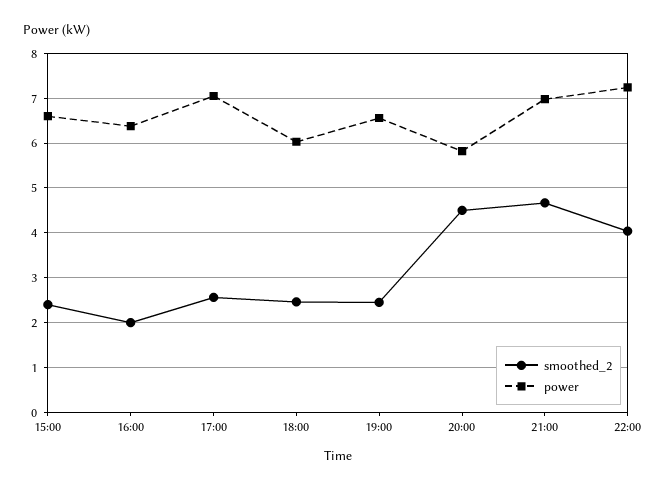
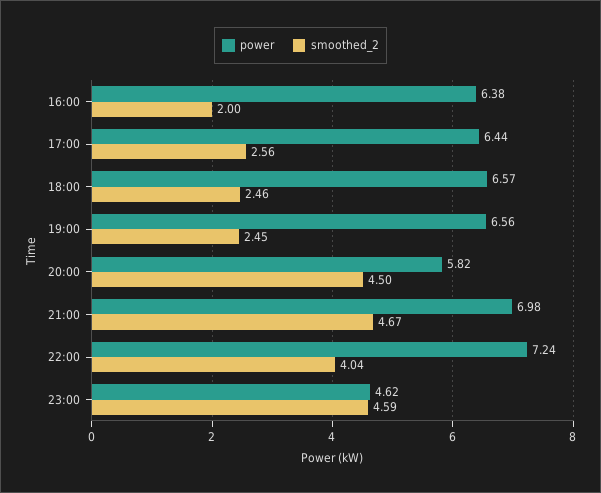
smoothed_2, 15:00: 2.4 -> none
power, 15:00: 6.6 -> none
power, 17:00: 7 -> 6.44
power, 18:00: 6 -> 6.57
power, 23:00: none -> 4.62
smoothed_2, 23:00: none -> 4.59

